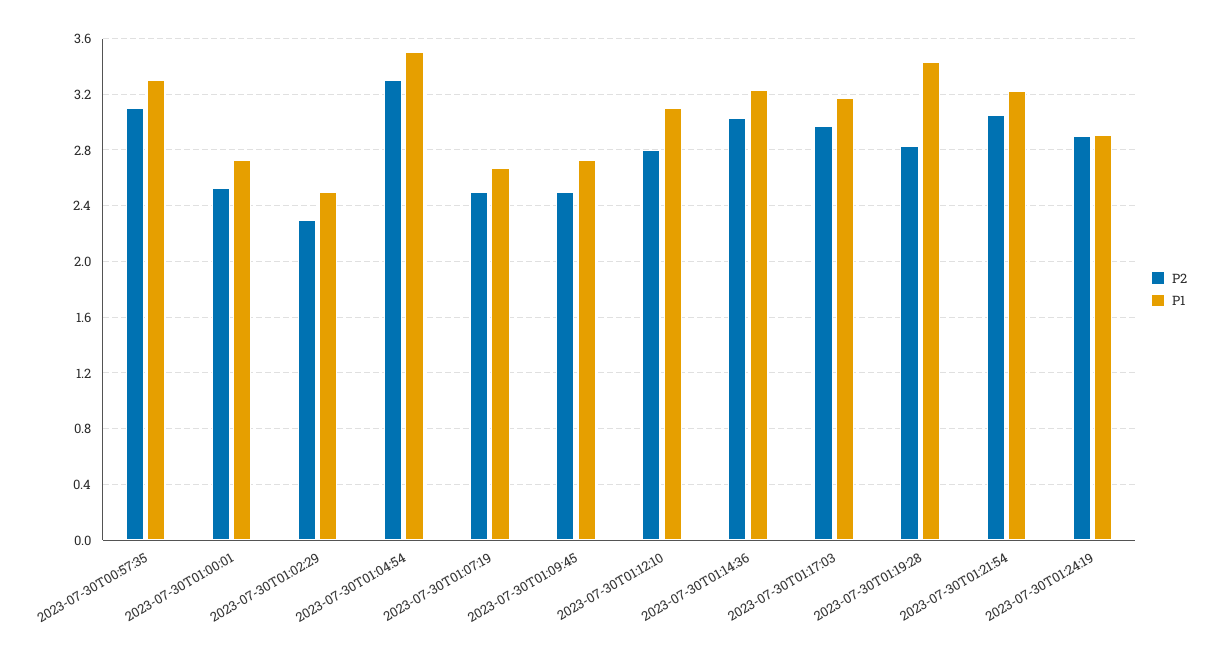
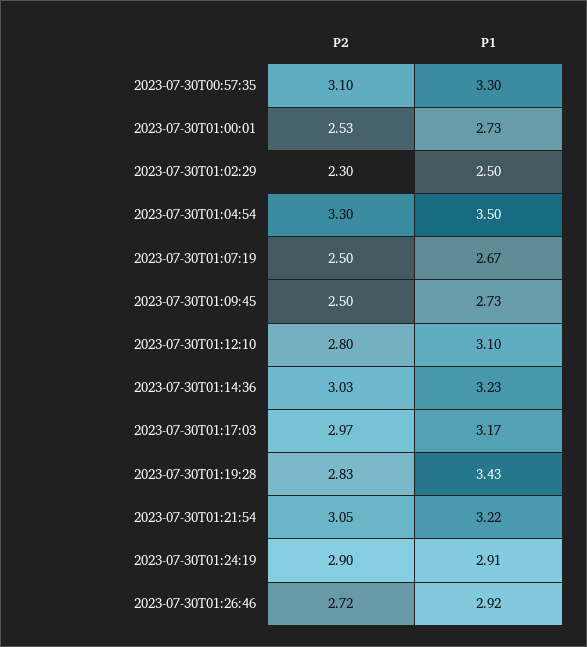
P2, 2023-07-30T01:26:46: none -> 2.72
P1, 2023-07-30T01:26:46: none -> 2.92

